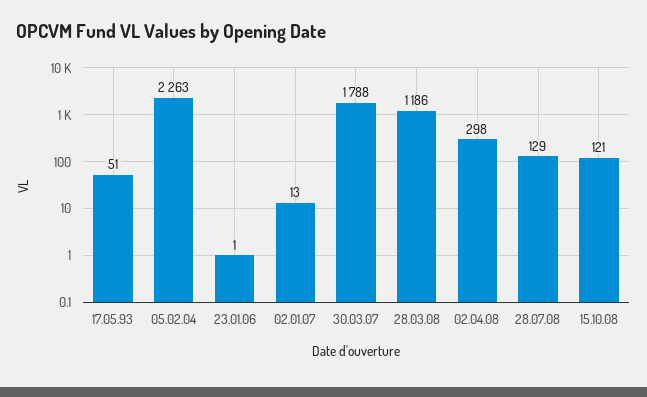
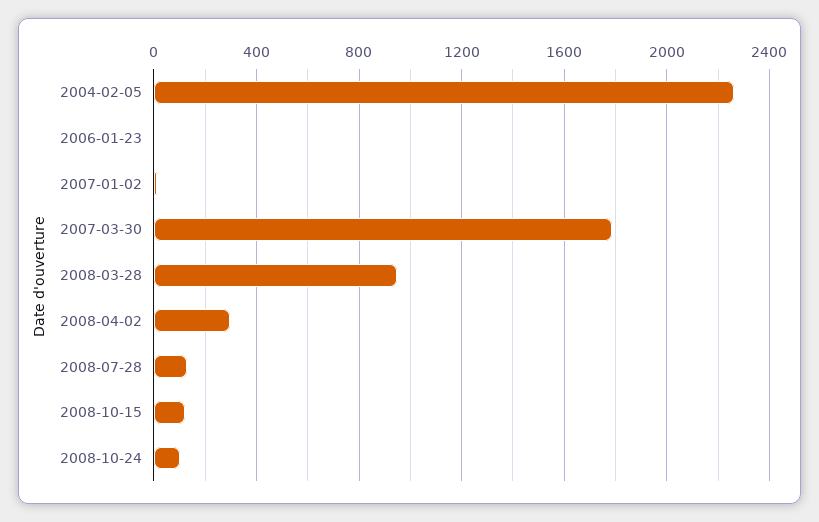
17.05.93: 51 -> none
28.03.08: 1186 -> 950
2008-10-24: none -> 100

